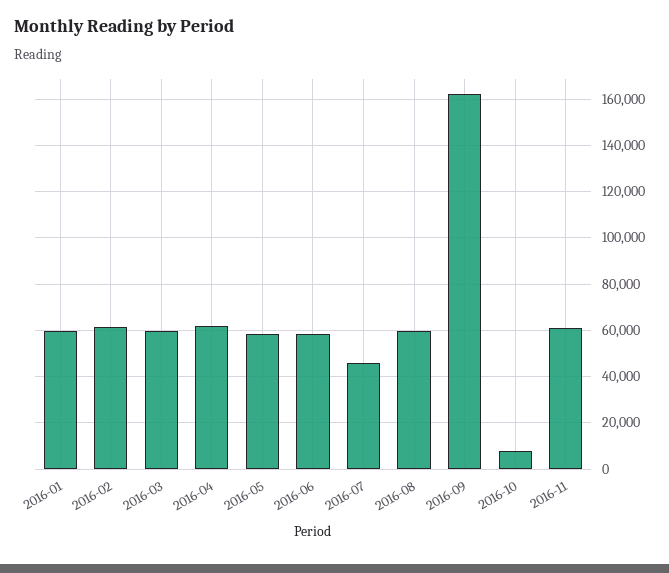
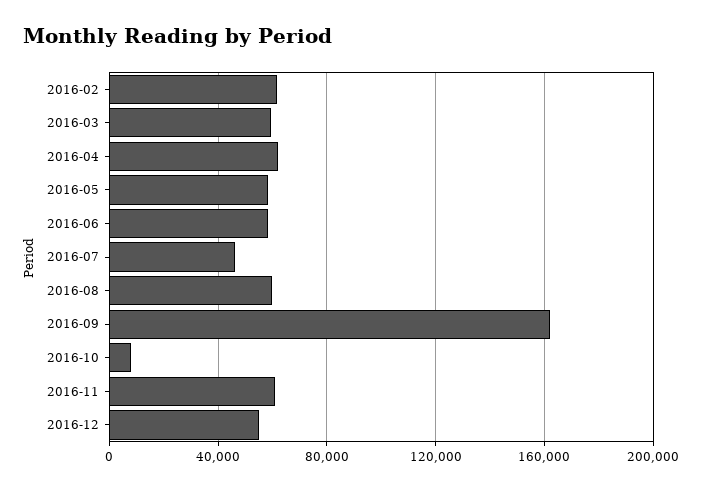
2016-01: 60000 -> none
2016-12: none -> 55000

